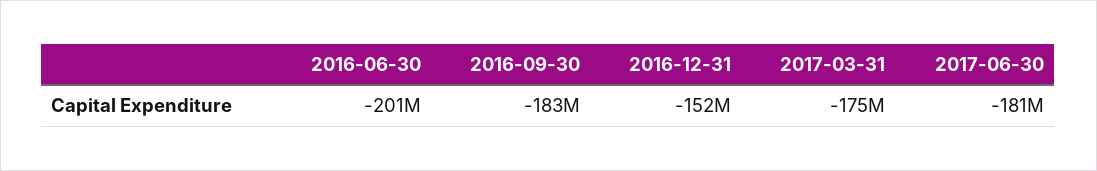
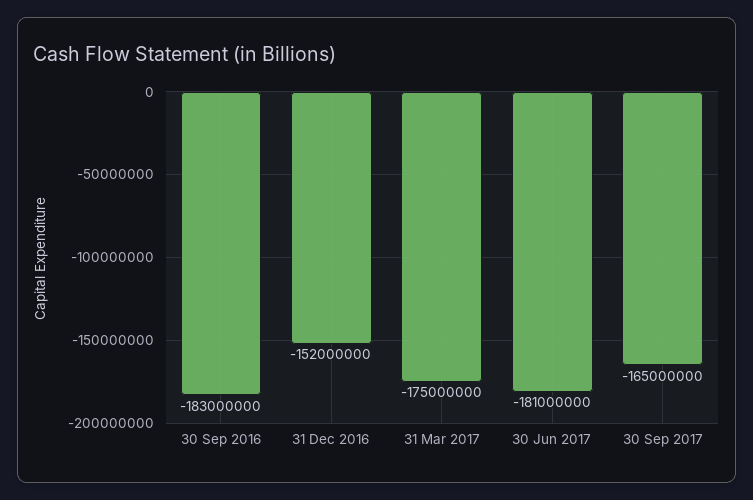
2016-06-30: -201000000 -> none
30 Sep 2017: none -> -165000000

